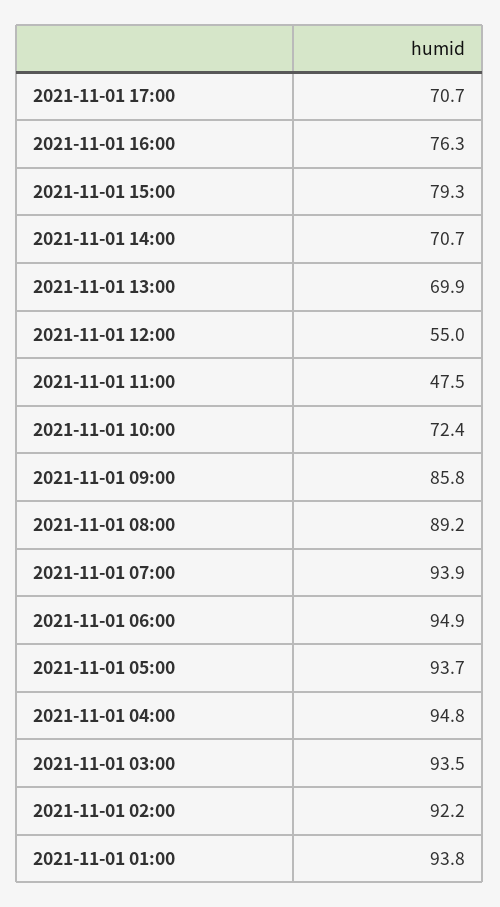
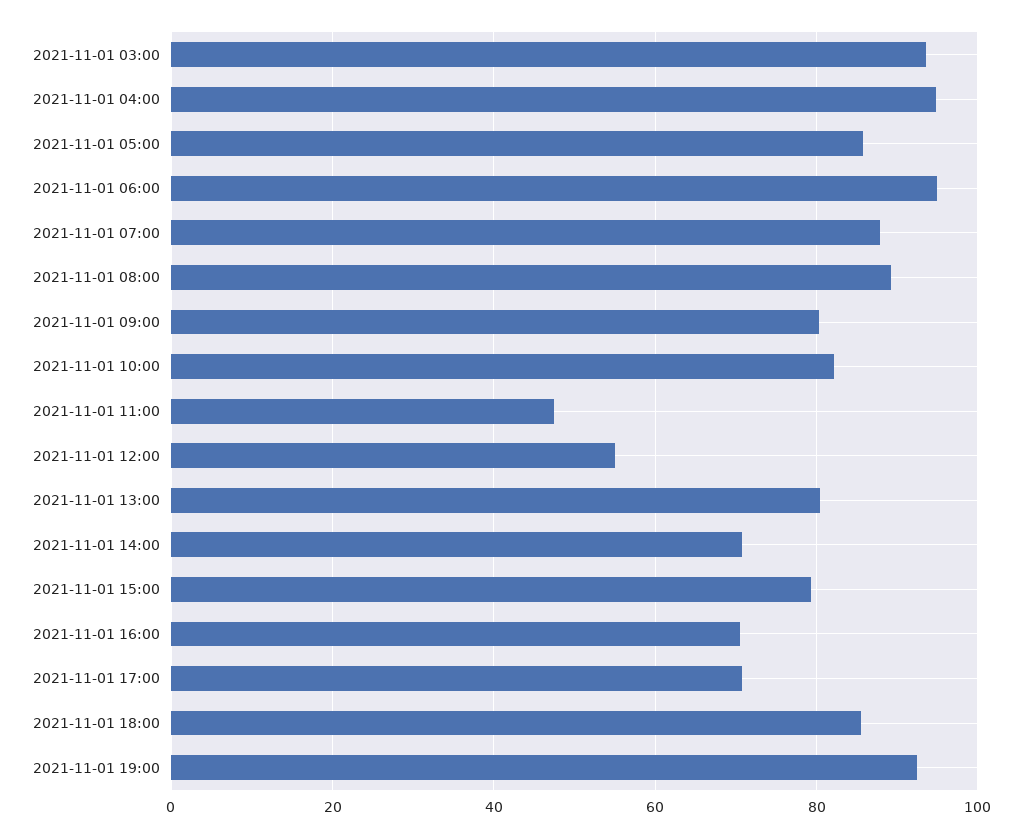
2021-11-01 16:00: 76.3 -> 70
2021-11-01 13:00: 69.9 -> 80
2021-11-01 10:00: 72.4 -> 82
2021-11-01 09:00: 85.8 -> 80
2021-11-01 07:00: 93.9 -> 88
2021-11-01 05:00: 93.7 -> 86
2021-11-01 02:00: 92.2 -> none
2021-11-01 01:00: 93.8 -> none
2021-11-01 18:00: none -> 86
2021-11-01 19:00: none -> 92

